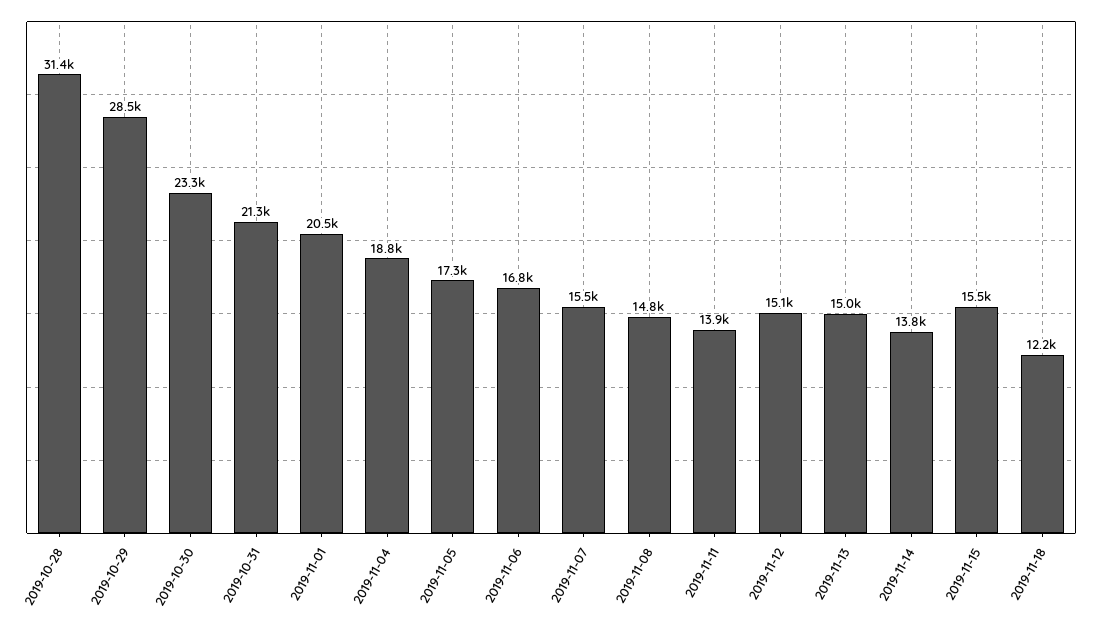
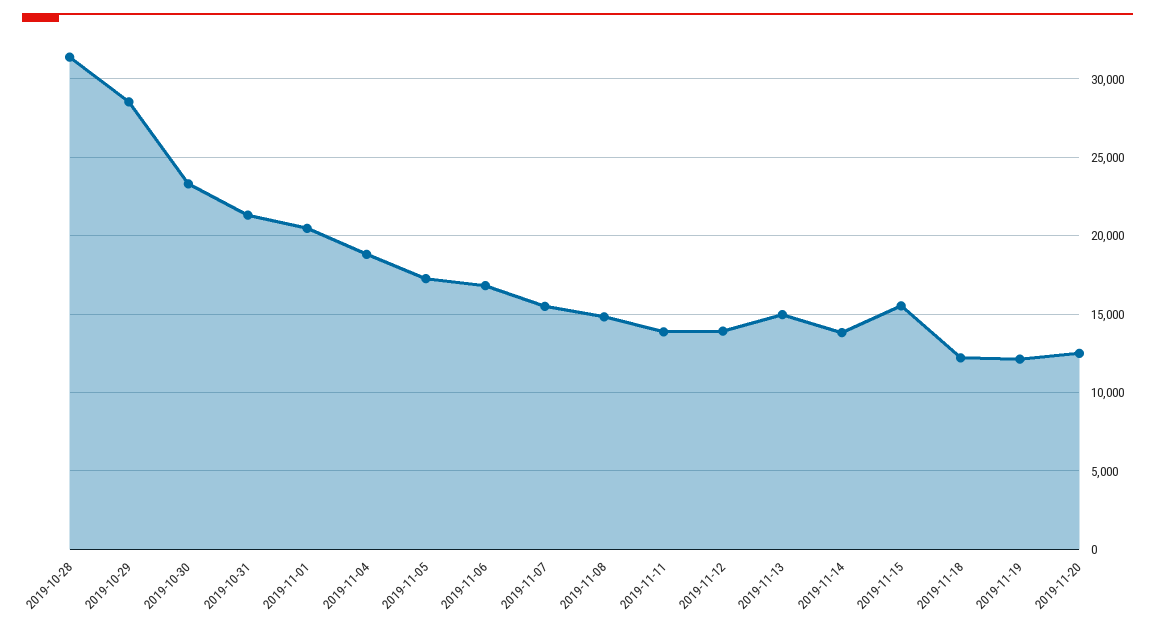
2019-11-12: 15100 -> 14000
2019-11-19: none -> 12000
2019-11-20: none -> 12500

